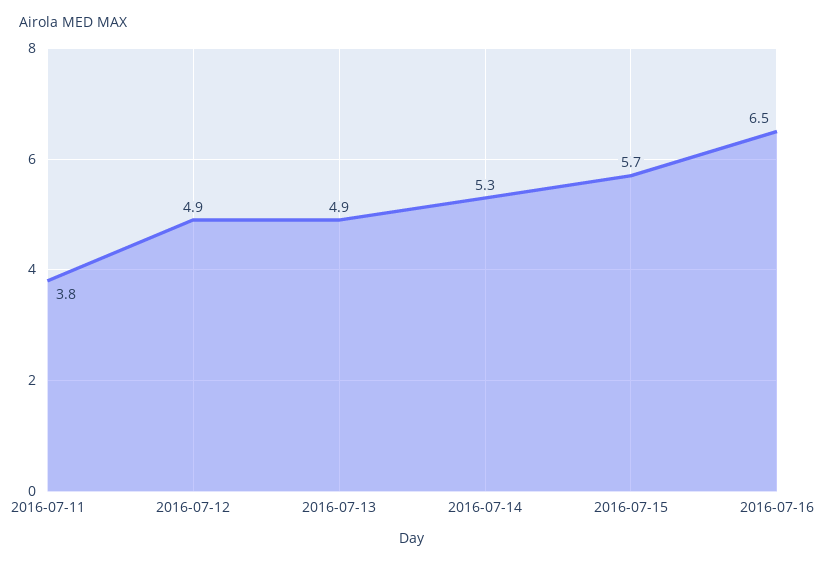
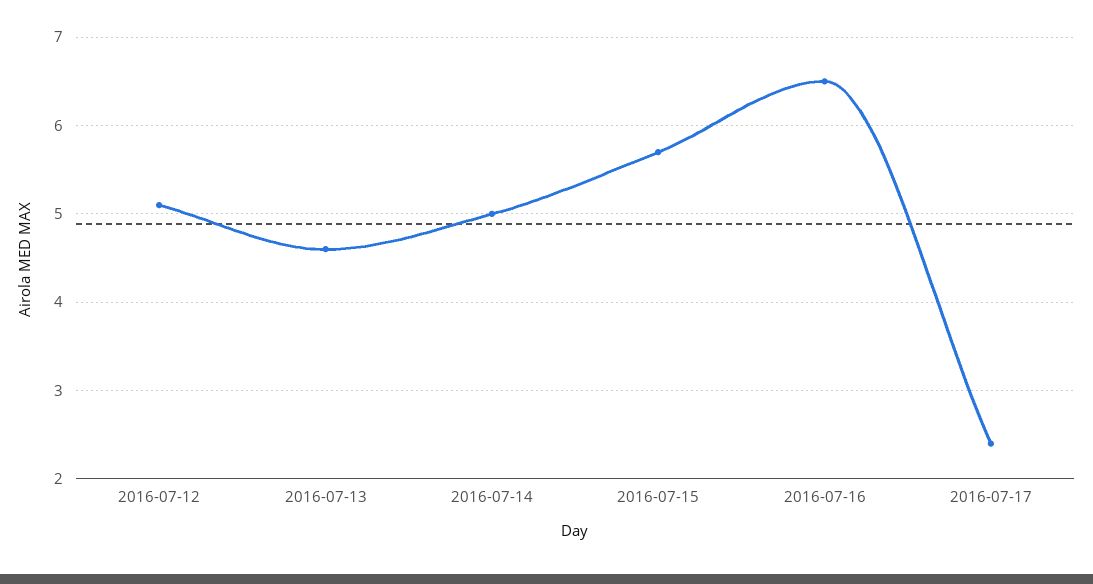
2016-07-11: 3.8 -> none
2016-07-12: 4.9 -> 5.1
2016-07-13: 4.9 -> 4.6
2016-07-14: 5.3 -> 5
2016-07-17: none -> 2.4

